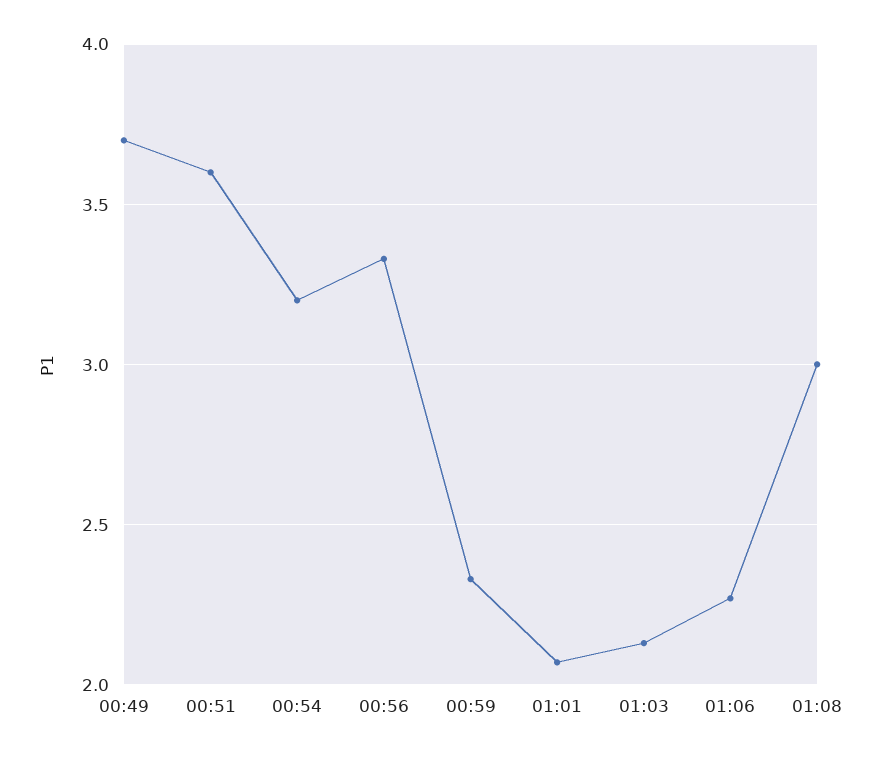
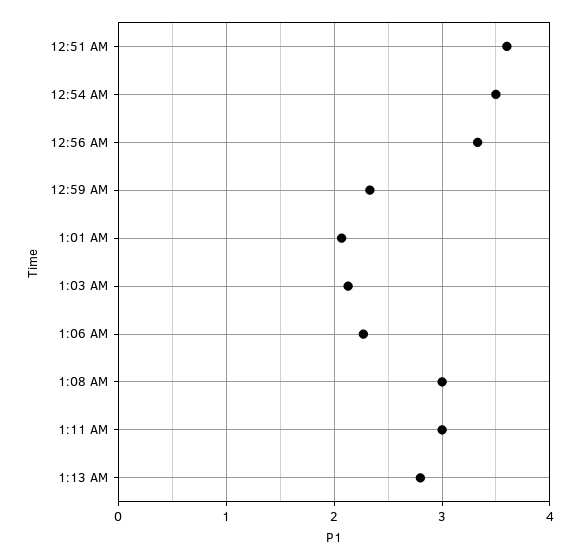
00:49: 3.7 -> none
00:54: 3.2 -> 3.5
1:11 AM: none -> 3
1:13 AM: none -> 2.8

